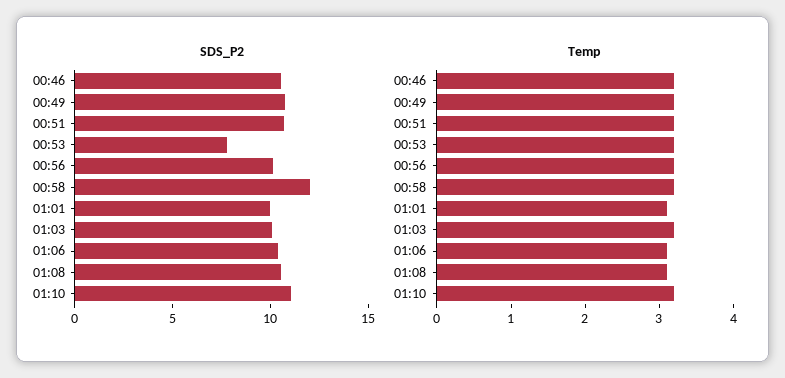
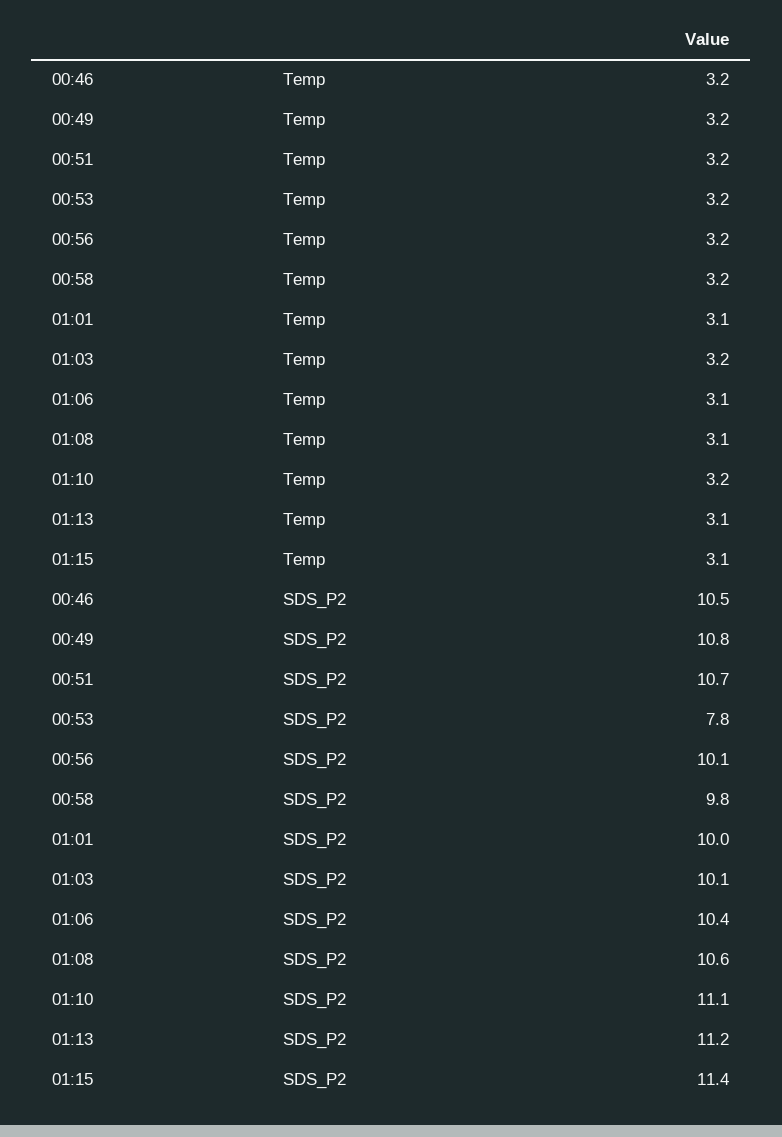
SDS_P2, 00:58: 12 -> 9.8
Temp, 01:13: none -> 3.1
Temp, 01:15: none -> 3.1
SDS_P2, 01:13: none -> 11.2
SDS_P2, 01:15: none -> 11.4

